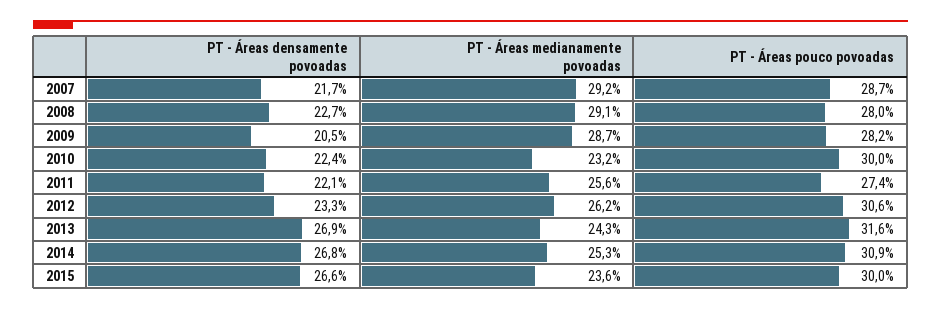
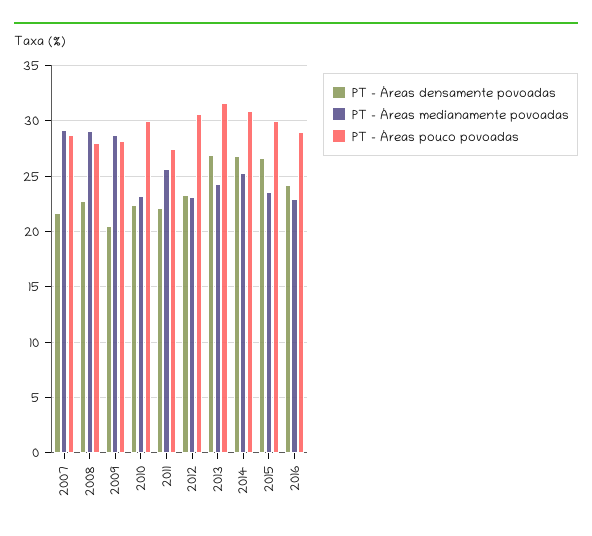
PT - Áreas medianamente povoadas, 2012: 26.2 -> 23
PT - Áreas densamente povoadas, 2016: none -> 24
PT - Áreas medianamente povoadas, 2016: none -> 23
PT - Áreas pouco povoadas, 2016: none -> 29

